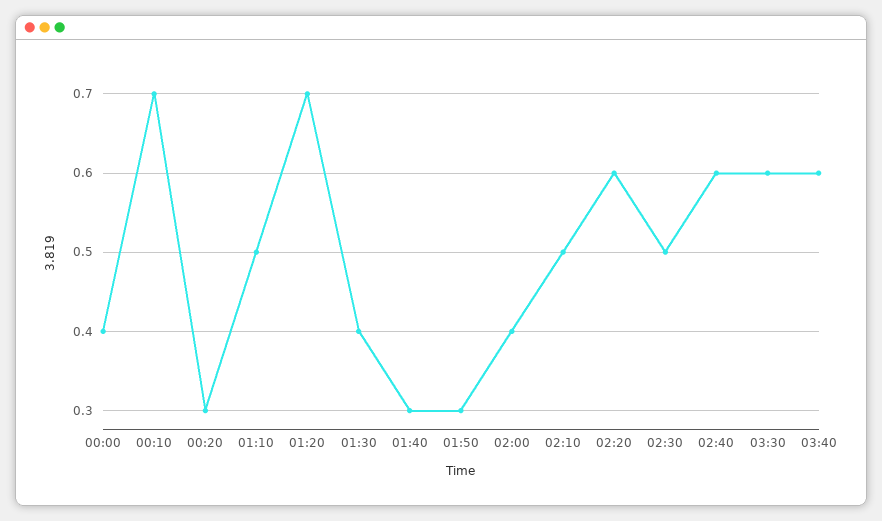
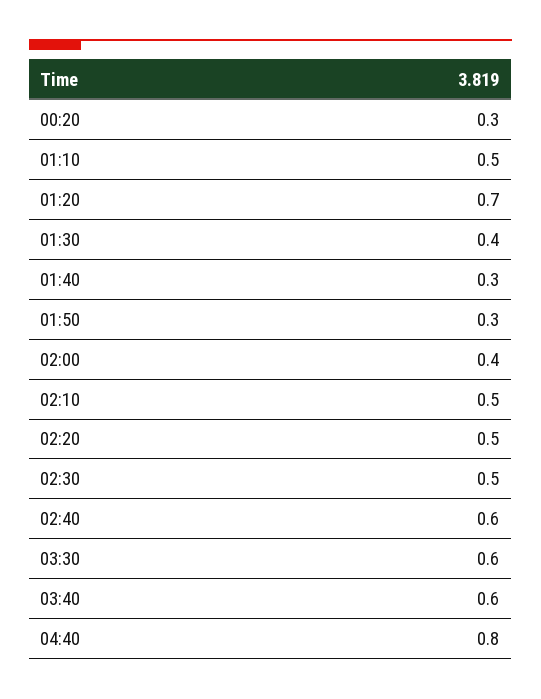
00:00: 0.4 -> none
00:10: 0.7 -> none
02:20: 0.6 -> 0.5
04:40: none -> 0.8

